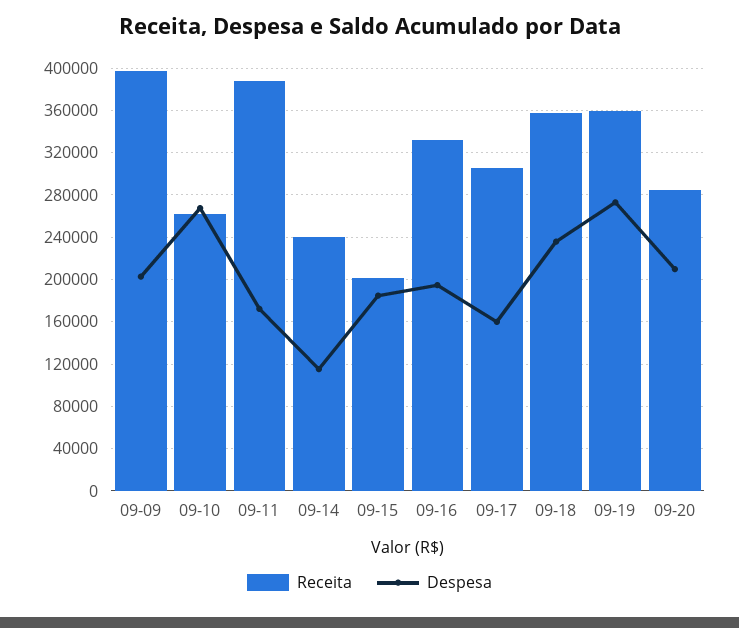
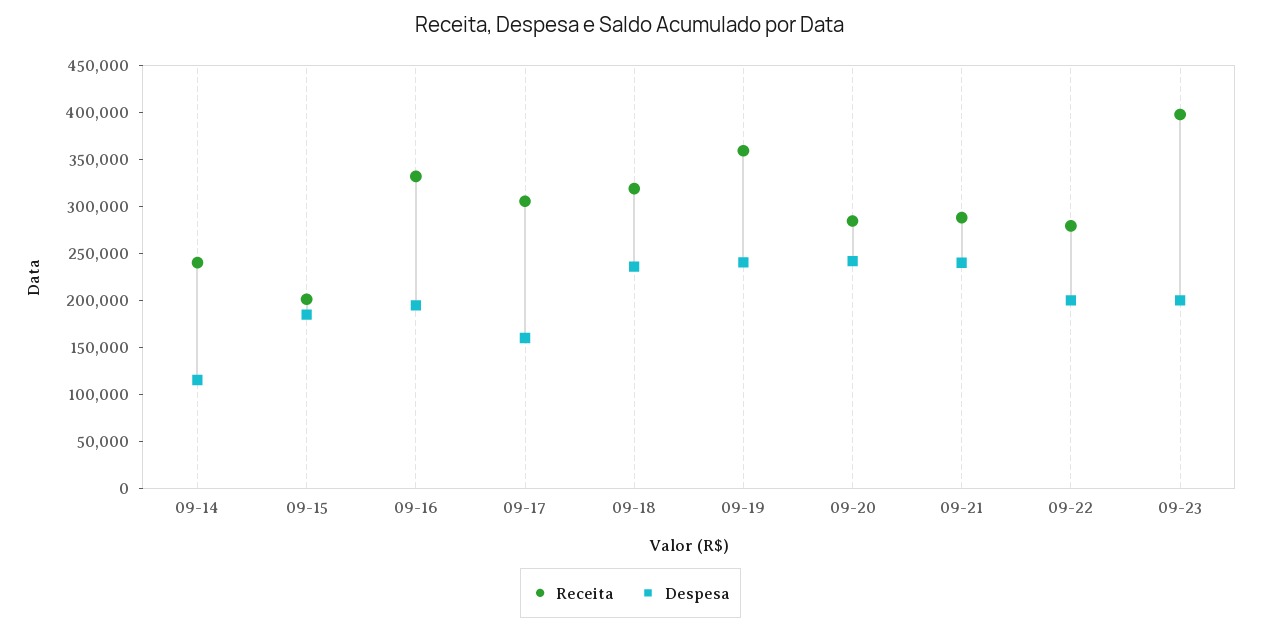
Receita, 09-09: 400000 -> none
Despesa, 09-09: 200000 -> none
Receita, 09-10: 260000 -> none
Despesa, 09-10: 270000 -> none
Receita, 09-11: 390000 -> none
Despesa, 09-11: 170000 -> none
Receita, 09-18: 360000 -> 320000
Despesa, 09-19: 270000 -> 240000
Despesa, 09-20: 210000 -> 240000
Receita, 09-21: none -> 290000
Despesa, 09-21: none -> 240000
Receita, 09-22: none -> 280000
Despesa, 09-22: none -> 200000
Receita, 09-23: none -> 400000
Despesa, 09-23: none -> 200000

